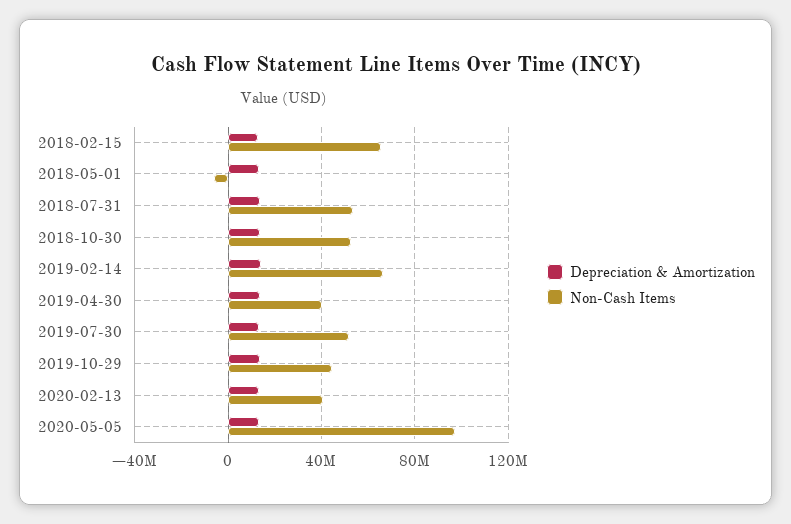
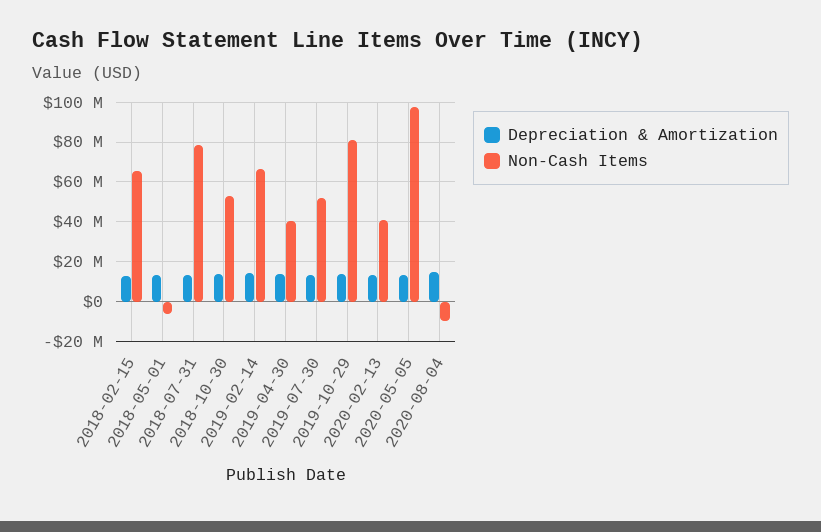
Non-Cash Items, 2018-07-31: 55000000 -> 80000000
Non-Cash Items, 2019-10-29: 45000000 -> 80000000
Depreciation & Amortization, 2020-08-04: none -> 15000000
Non-Cash Items, 2020-08-04: none -> -10000000

